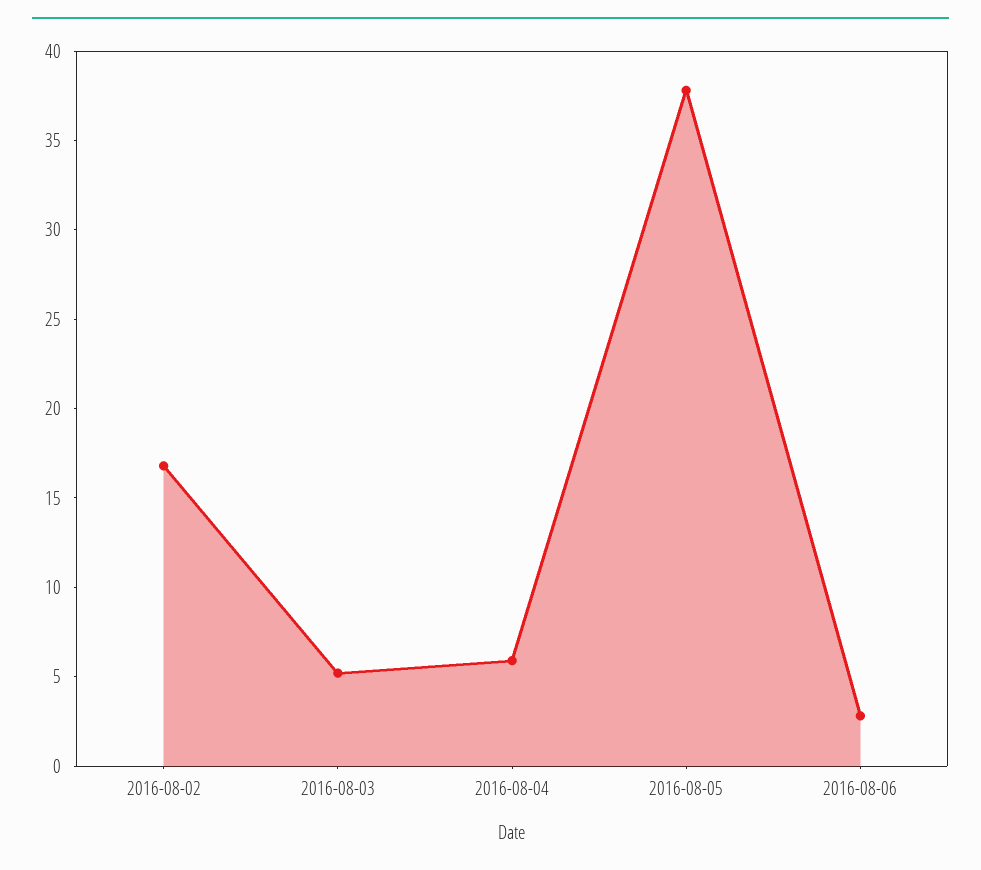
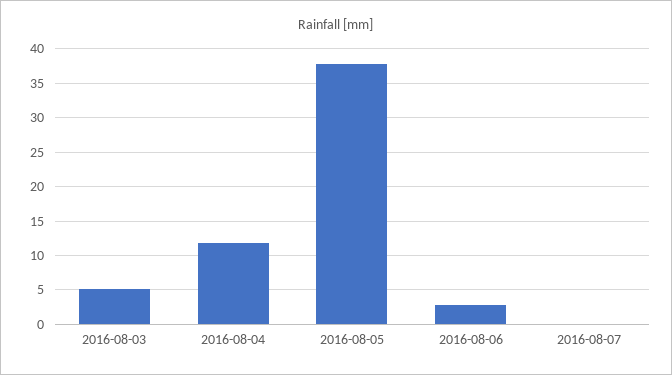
2016-08-02: 17 -> none
2016-08-04: 6 -> 12
2016-08-07: none -> 0

